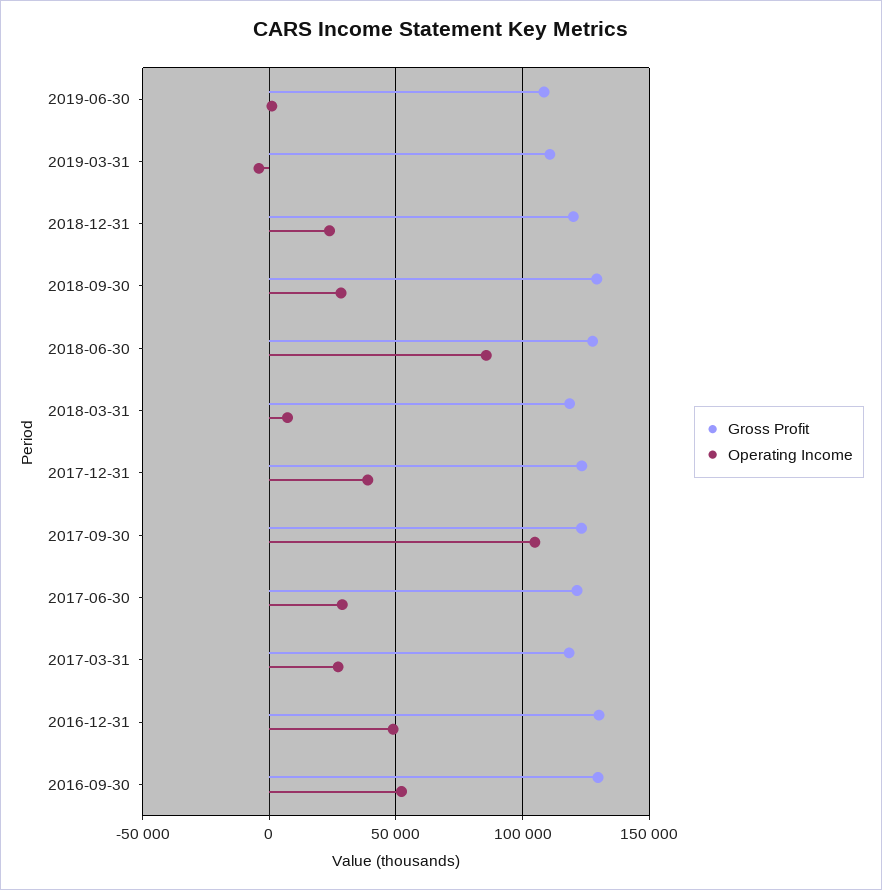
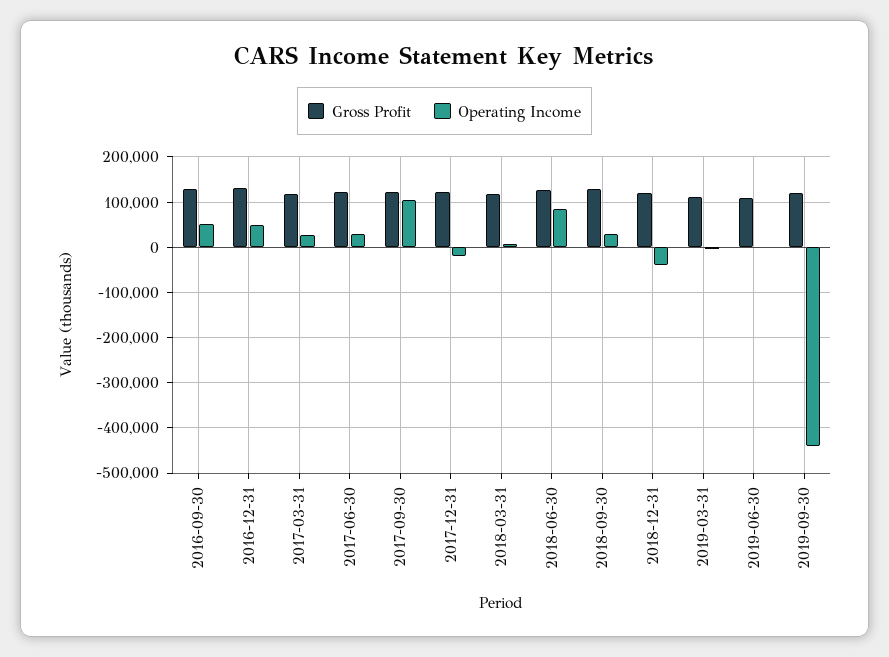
Operating Income, 2018-12-31: 25000 -> -40000
Operating Income, 2017-12-31: 40000 -> -20000
Gross Profit, 2019-09-30: none -> 120000
Operating Income, 2019-09-30: none -> -440000

